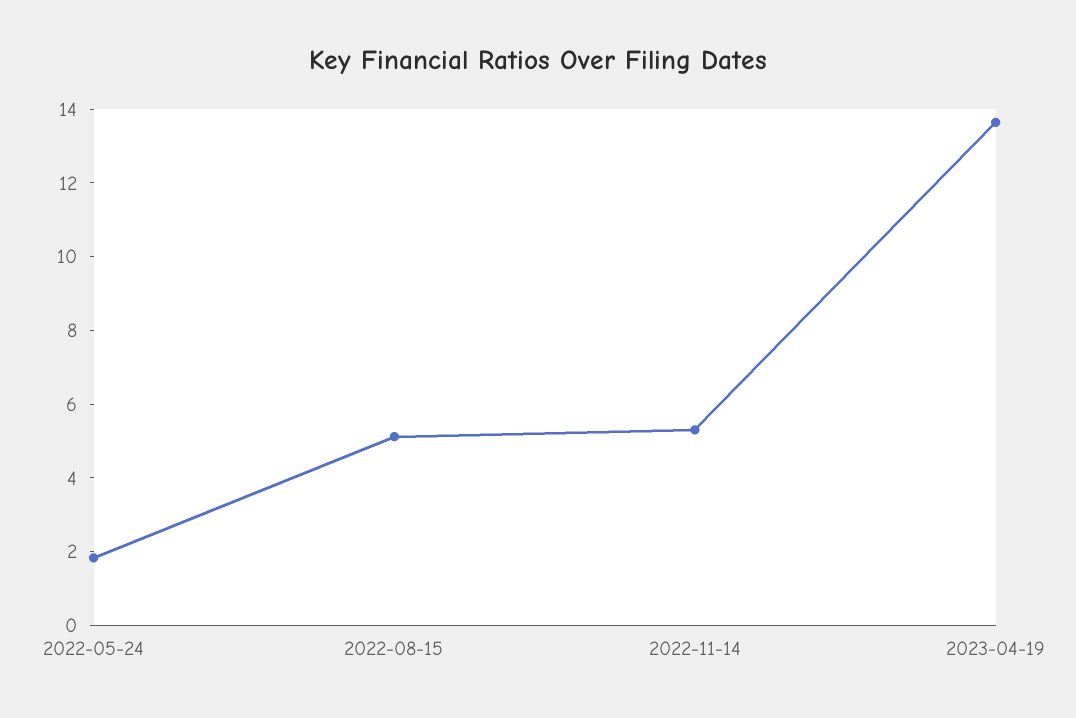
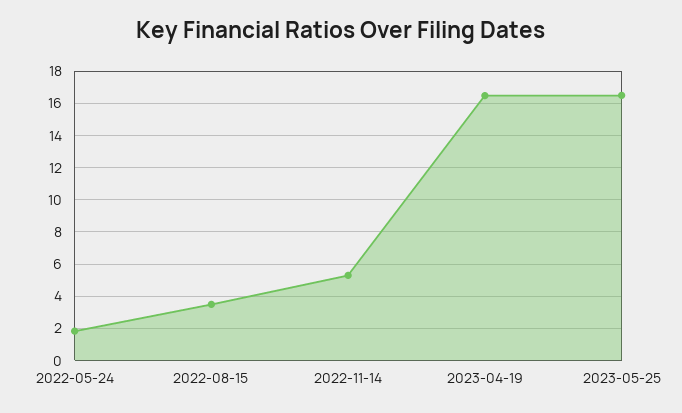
2022-08-15: 5 -> 3.5
2023-04-19: 13.5 -> 16.5
2023-05-25: none -> 16.5

